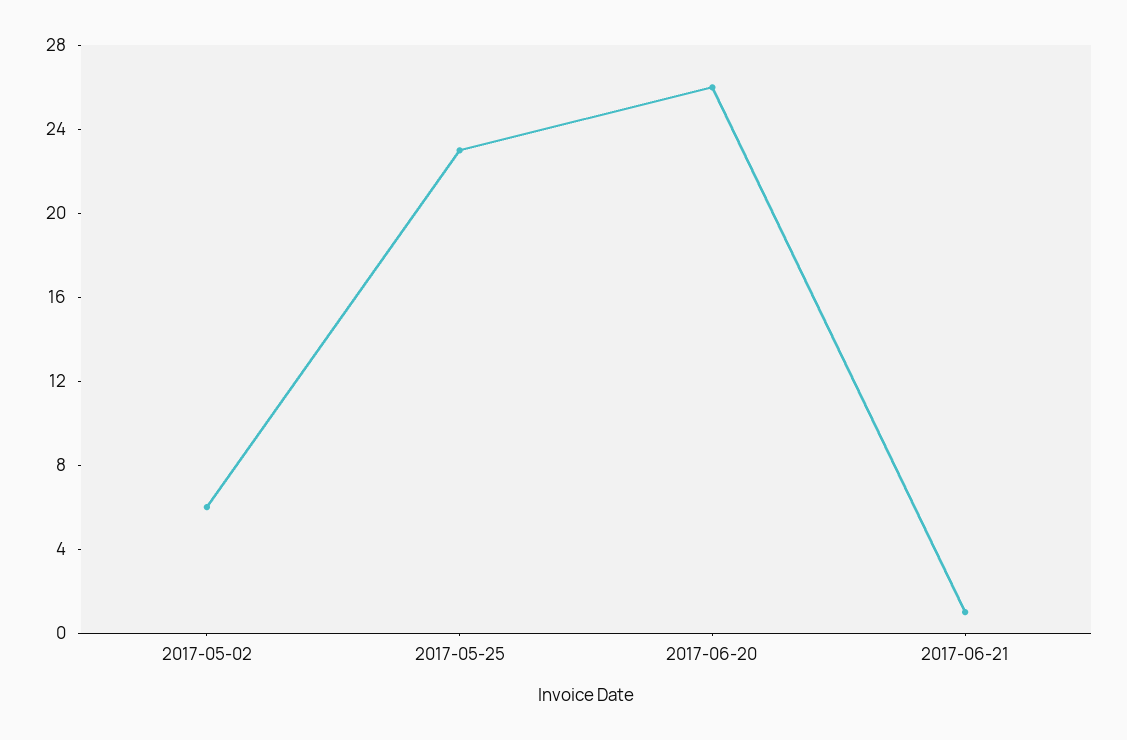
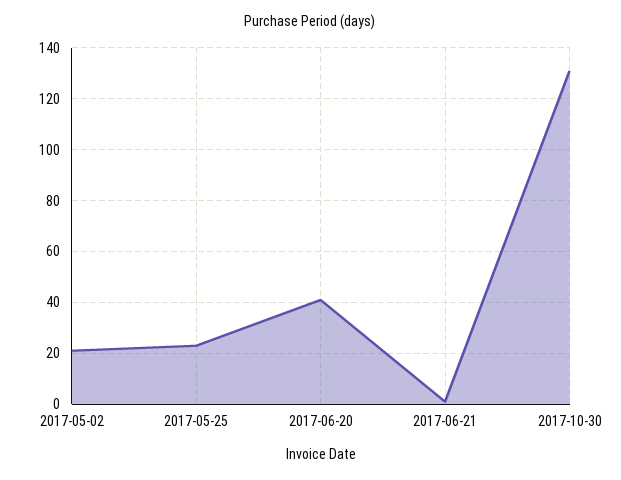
2017-05-02: 6 -> 20
2017-06-20: 26 -> 40
2017-10-30: none -> 130

